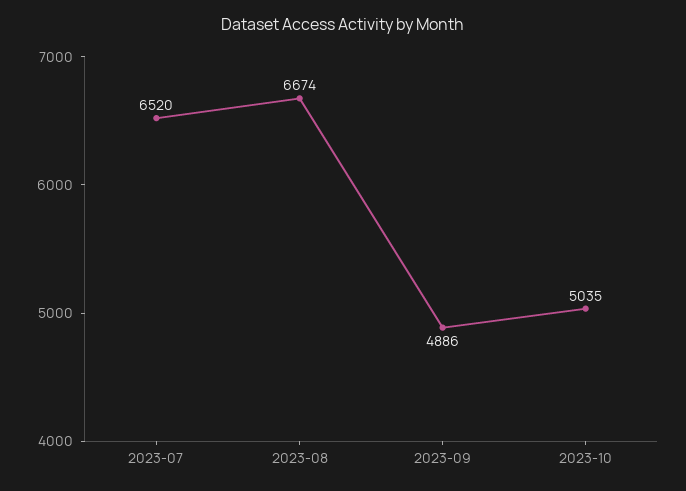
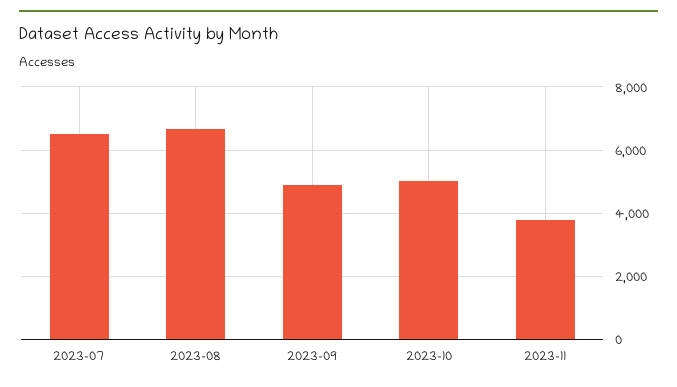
2023-11: none -> 3800

